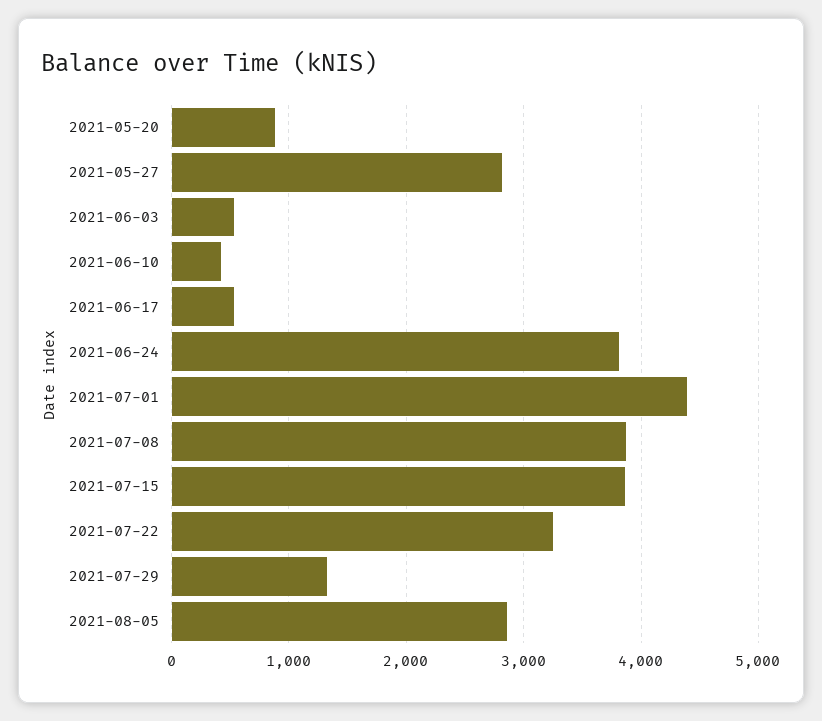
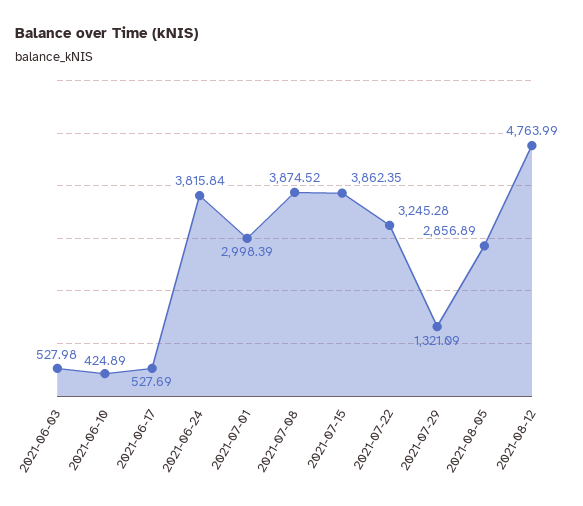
2021-05-20: 900 -> none
2021-05-27: 2800 -> none
2021-07-01: 4400 -> 2998.39
2021-08-12: none -> 4763.99

